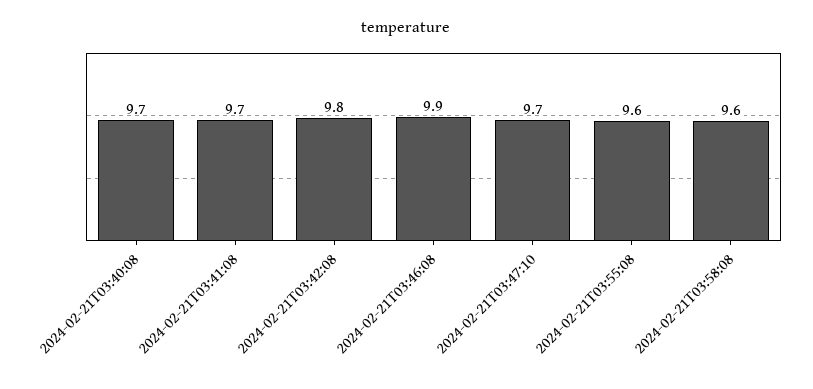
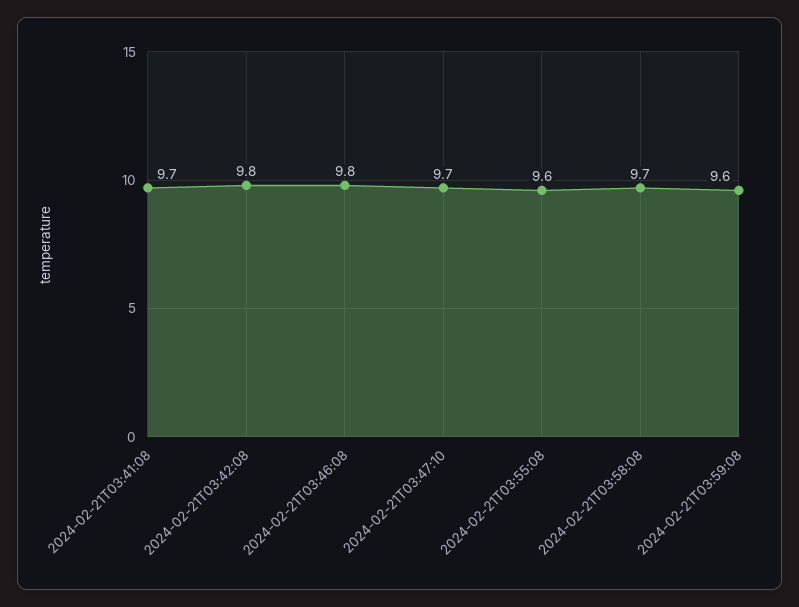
2024-02-21T03:40:08: 9.7 -> none
2024-02-21T03:46:08: 9.9 -> 9.8
2024-02-21T03:58:08: 9.6 -> 9.7
2024-02-21T03:59:08: none -> 9.6

